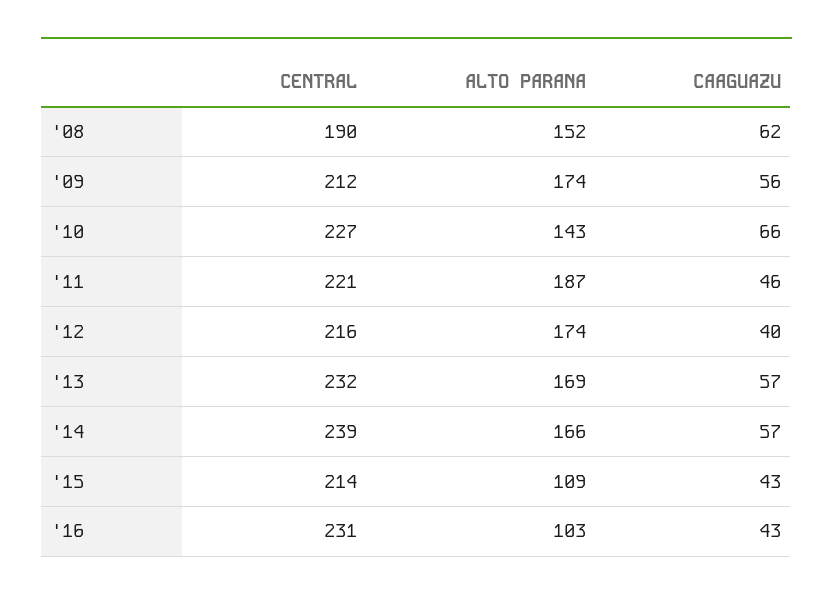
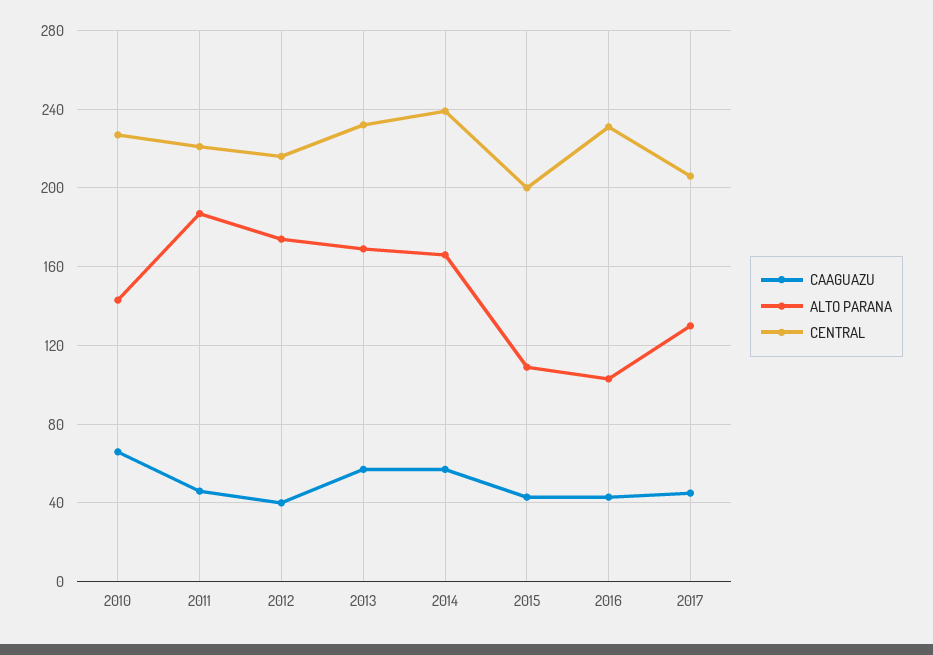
CENTRAL, '08: 190 -> none
ALTO PARANA, '08: 152 -> none
CAAGUAZU, '08: 62 -> none
CENTRAL, '09: 212 -> none
ALTO PARANA, '09: 174 -> none
CAAGUAZU, '09: 56 -> none
CENTRAL, '15: 214 -> 200
CAAGUAZU, 2017: none -> 45
ALTO PARANA, 2017: none -> 130
CENTRAL, 2017: none -> 205

